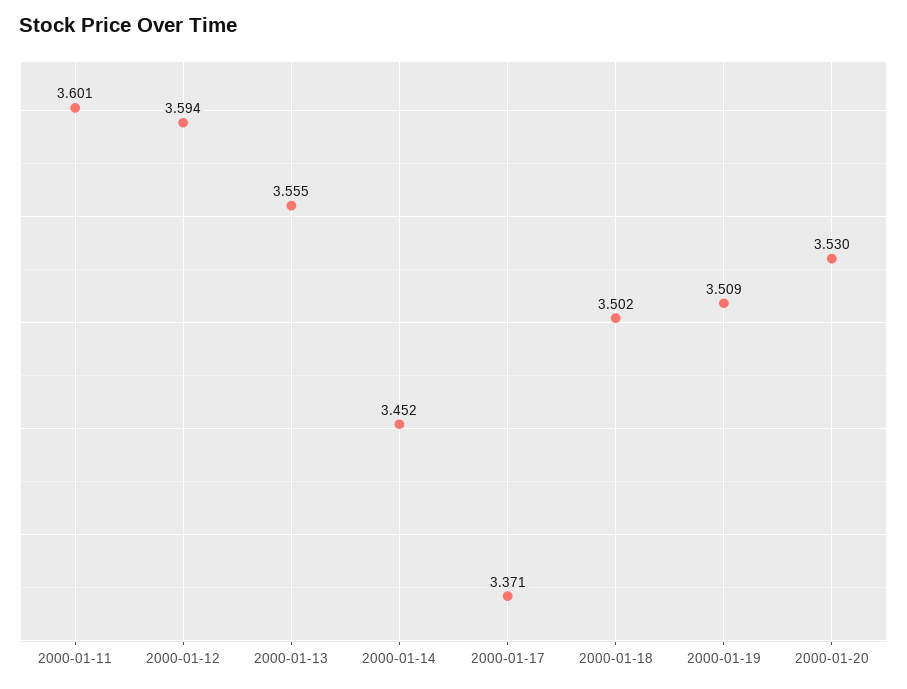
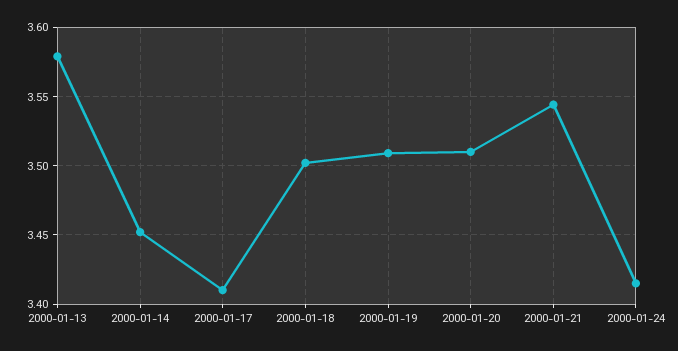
2000-01-11: 3.601 -> none
2000-01-12: 3.594 -> none
2000-01-13: 3.555 -> 3.58
2000-01-17: 3.371 -> 3.41
2000-01-20: 3.53 -> 3.51
2000-01-21: none -> 3.545
2000-01-24: none -> 3.415

